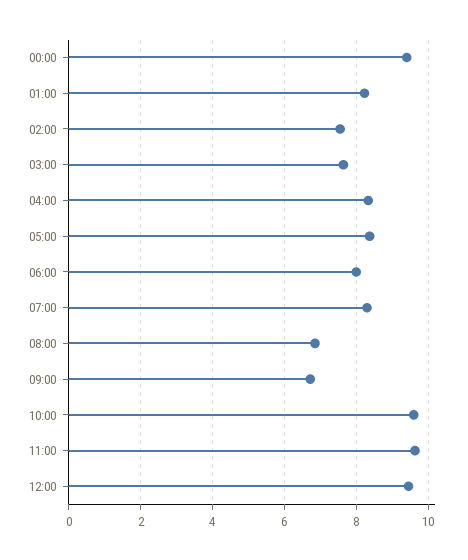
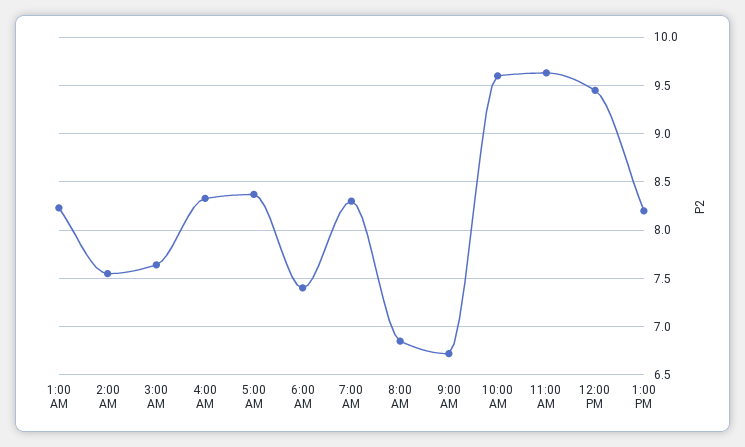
00:00: 9.4 -> none
06:00: 8 -> 7.4
1:00 PM: none -> 8.2

